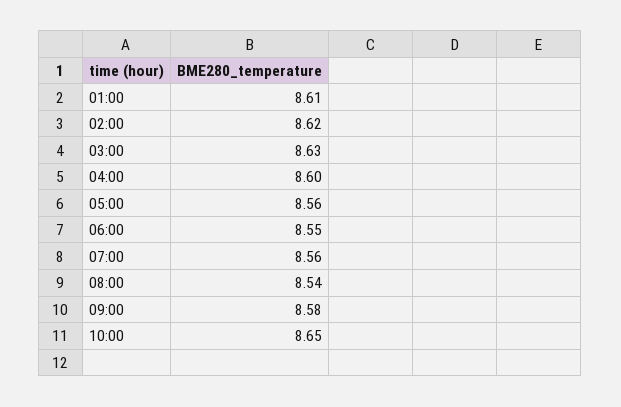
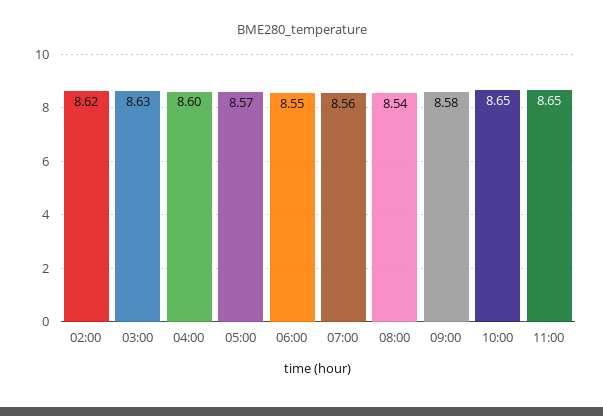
01:00: 8.61 -> none
05:00: 8.56 -> 8.57
11:00: none -> 8.65

